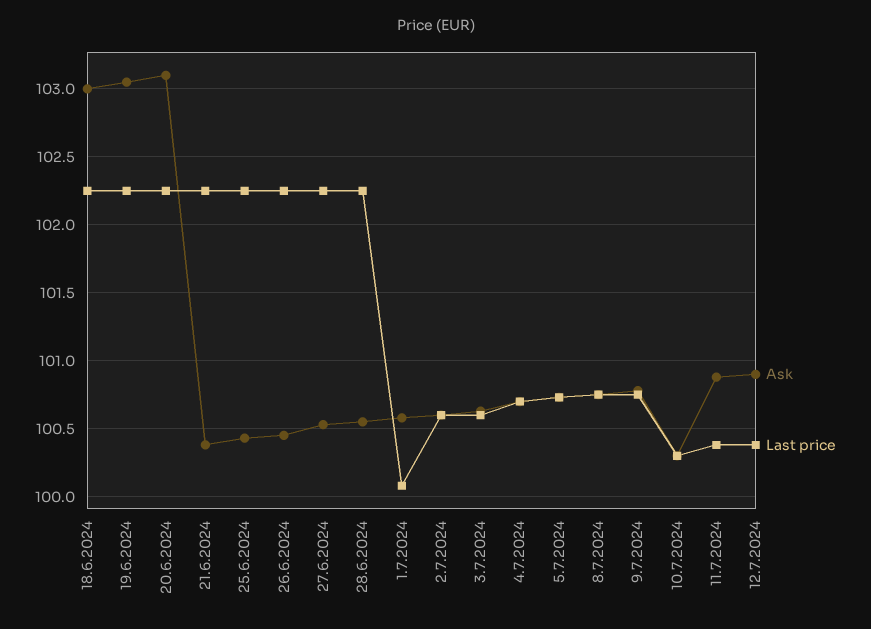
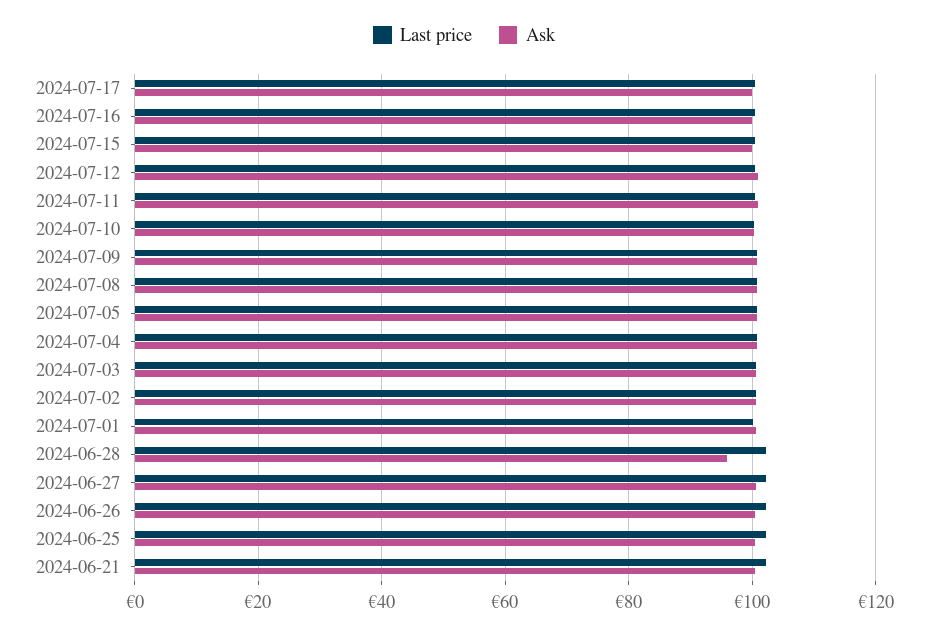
Ask, 18.6.2024: 103 -> none
Last price, 18.6.2024: 102.25 -> none
Ask, 19.6.2024: 103.05 -> none
Last price, 19.6.2024: 102.25 -> none
Ask, 20.6.2024: 103.1 -> none
Last price, 20.6.2024: 102.25 -> none
Ask, 28.6.2024: 100.55 -> 96
Last price, 2024-07-17: none -> 100
Ask, 2024-07-17: none -> 100
Last price, 2024-07-16: none -> 100
Ask, 2024-07-16: none -> 100
Last price, 2024-07-15: none -> 100
Ask, 2024-07-15: none -> 100

